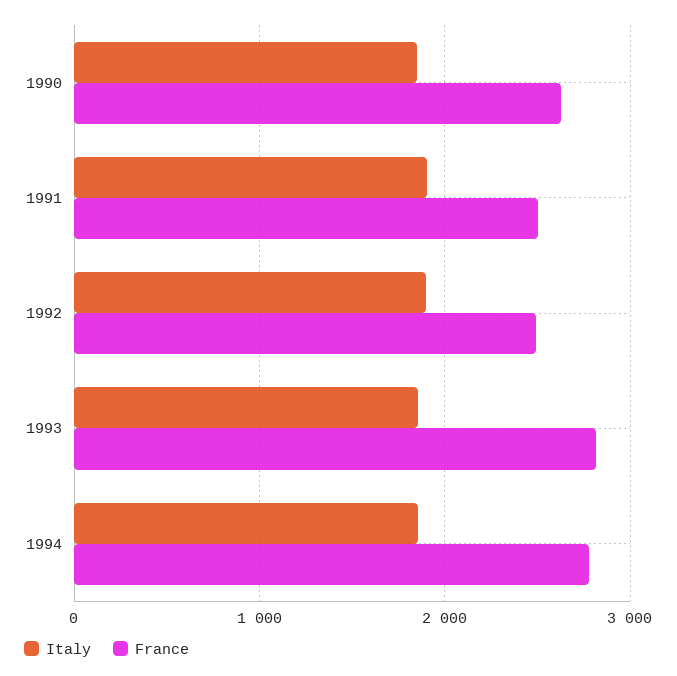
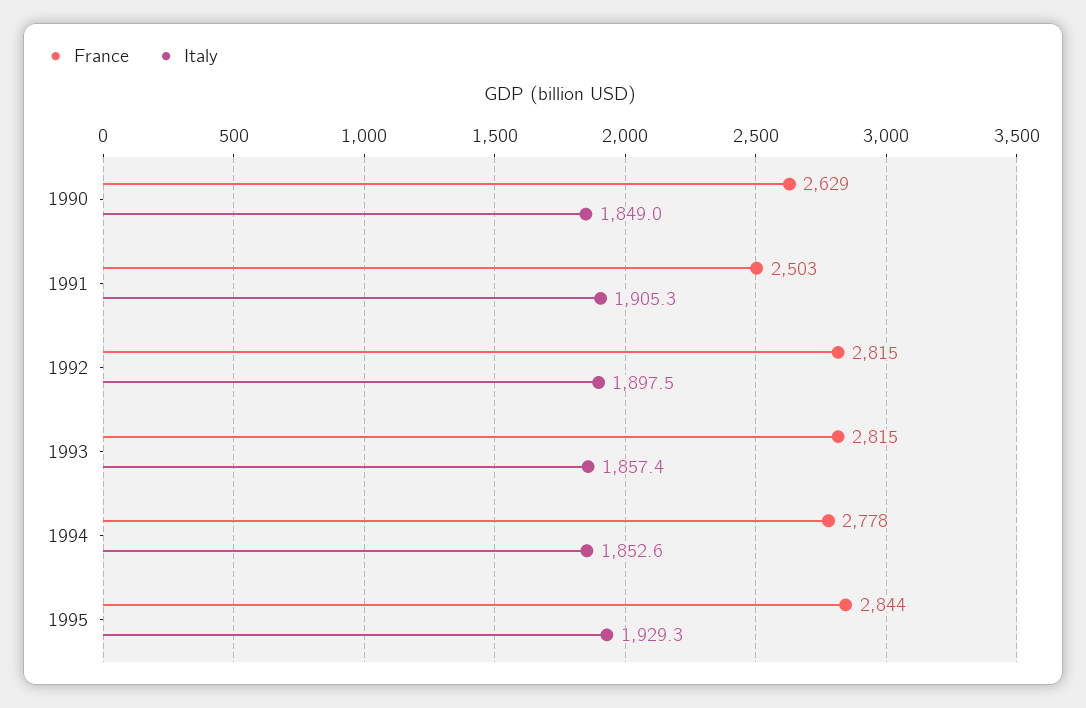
France, 1992: 2500 -> 2815
France, 1995: none -> 2844
Italy, 1995: none -> 1929.3

